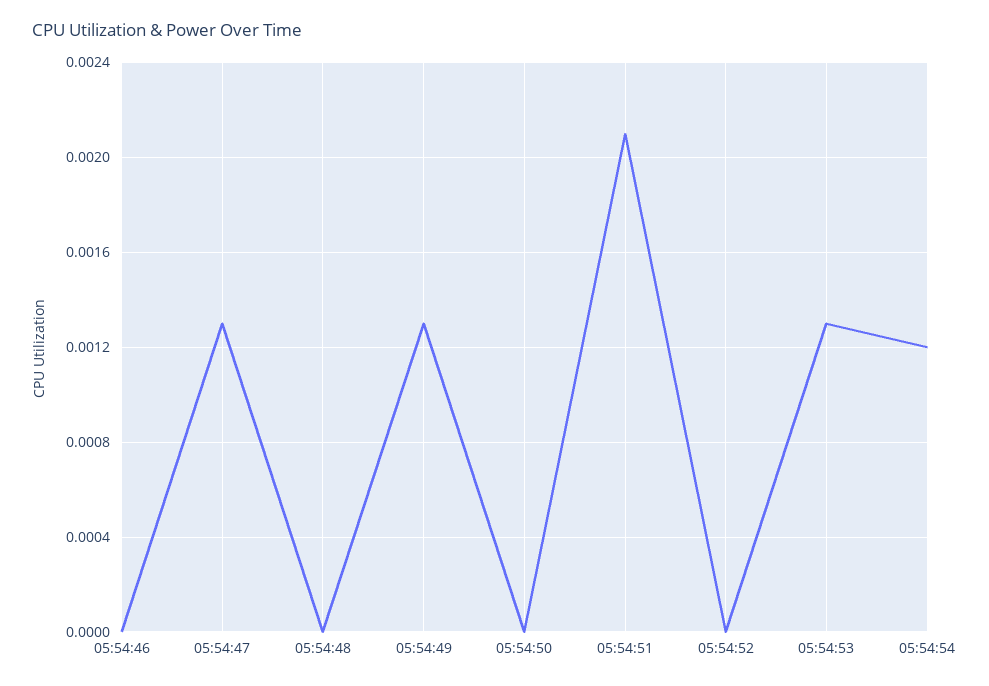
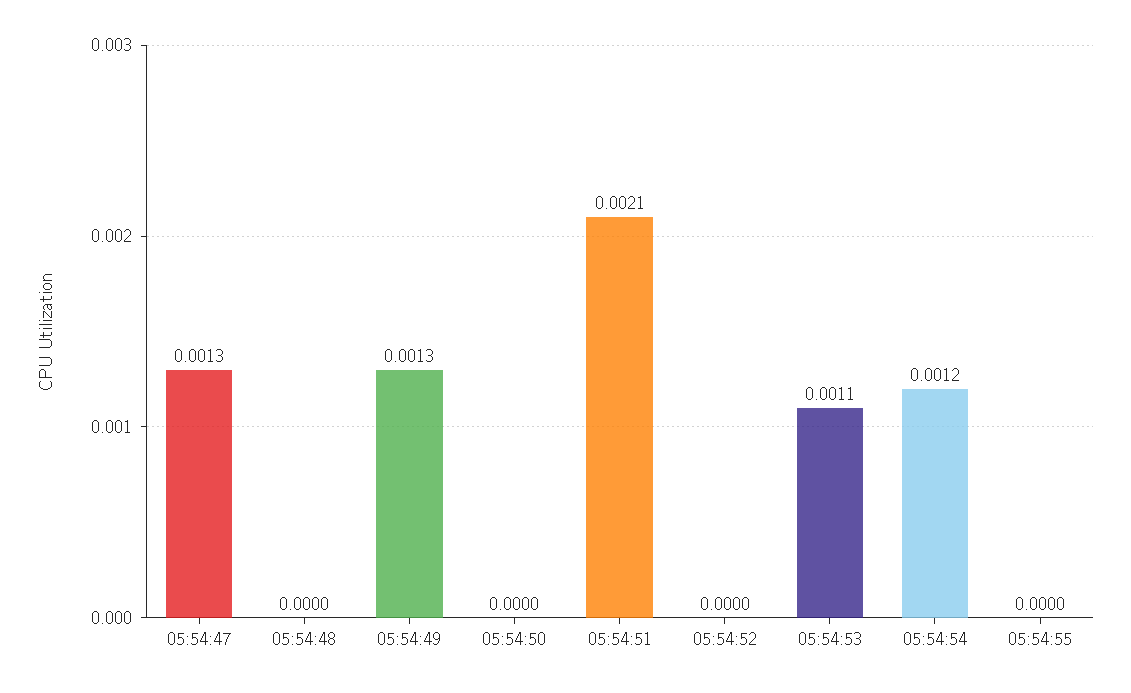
05:54:46: 0 -> none
05:54:53: 0.0013 -> 0.0011
05:54:55: none -> 0

